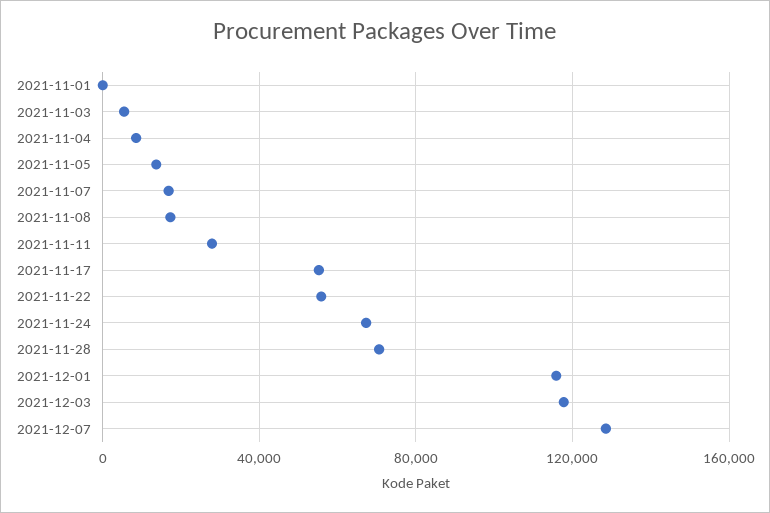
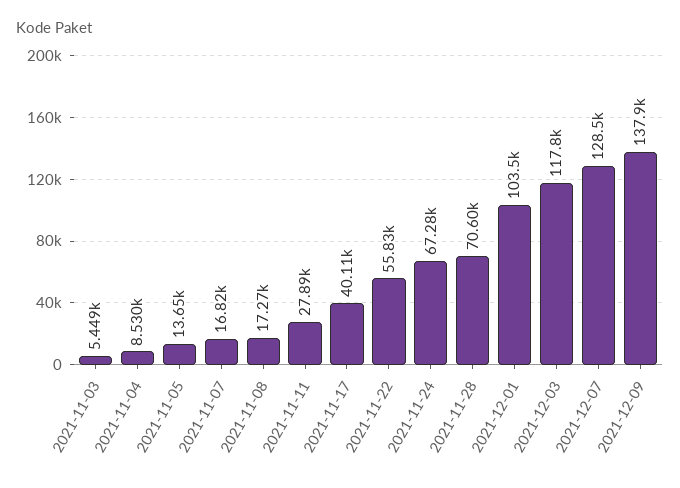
2021-11-01: 0 -> none
2021-11-17: 55000 -> 40110
2021-12-01: 115000 -> 103500
2021-12-09: none -> 137900

